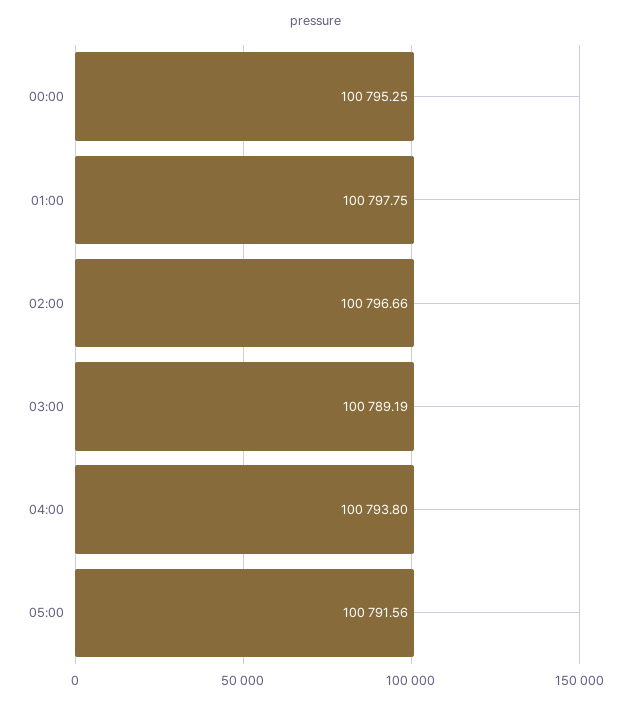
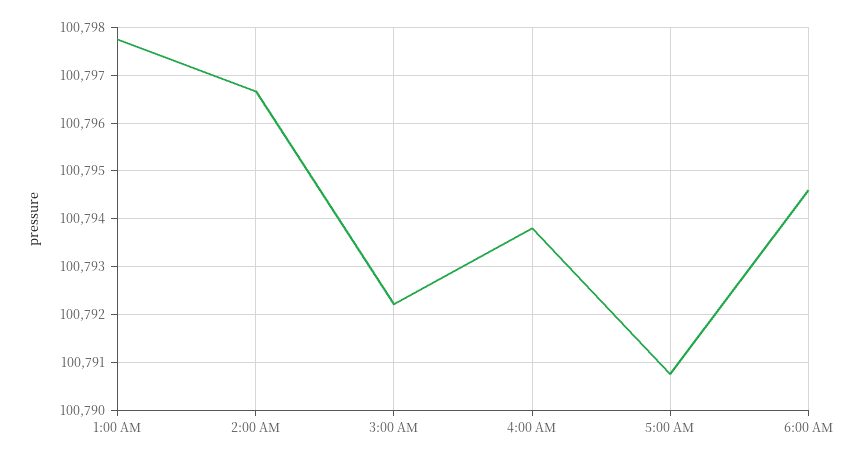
00:00: 100795.25 -> none
03:00: 100789.19 -> 100792.2
05:00: 100791.56 -> 100790.8
6:00 AM: none -> 100794.6

